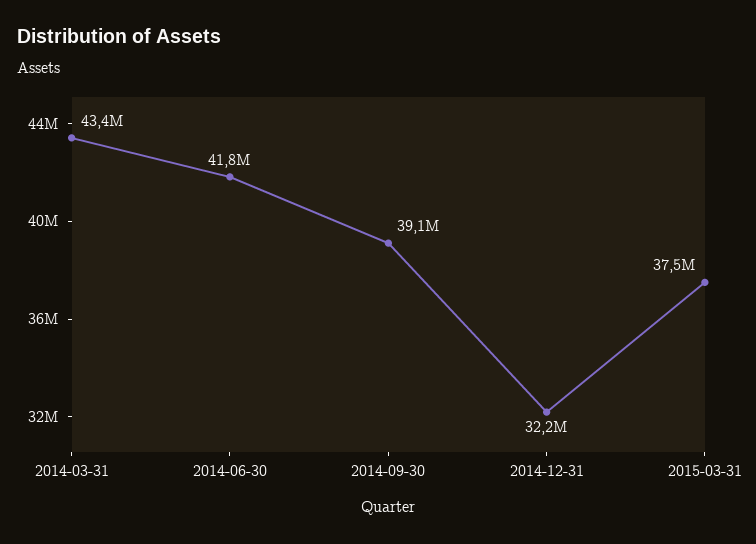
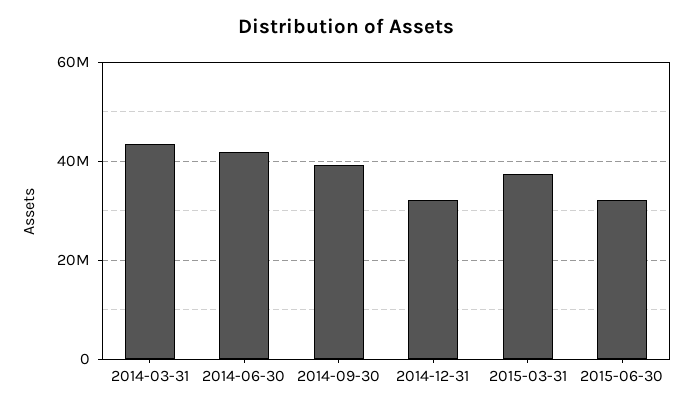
2015-06-30: none -> 32000000

